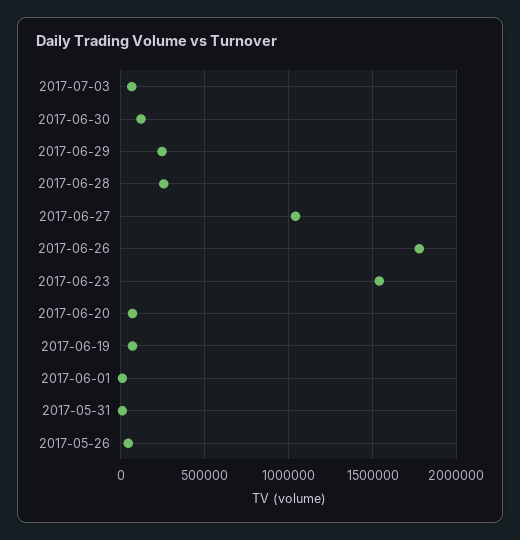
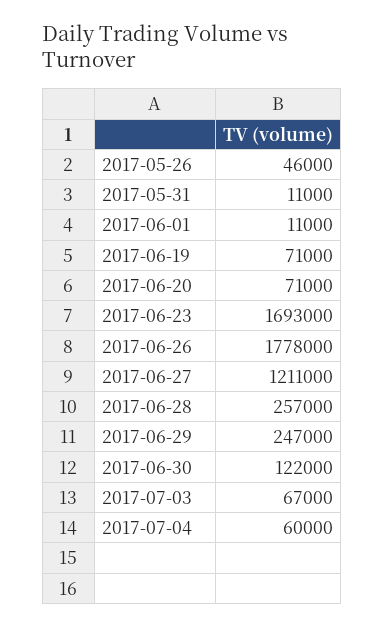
2017-06-27: 1050000 -> 1211000
2017-06-23: 1550000 -> 1693000
2017-07-04: none -> 60000

